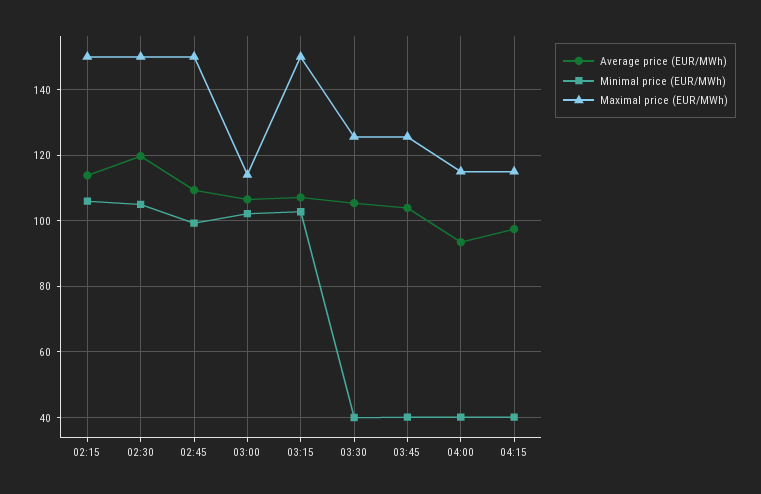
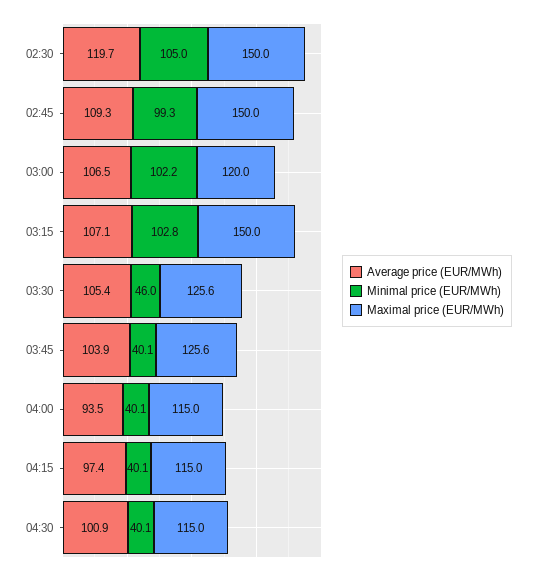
Average price (EUR/MWh), 02:15: 114 -> none
Minimal price (EUR/MWh), 02:15: 106 -> none
Maximal price (EUR/MWh), 02:15: 150 -> none
Maximal price (EUR/MWh), 03:00: 114 -> 120
Minimal price (EUR/MWh), 03:30: 40 -> 46
Average price (EUR/MWh), 04:30: none -> 100.9
Minimal price (EUR/MWh), 04:30: none -> 40.1
Maximal price (EUR/MWh), 04:30: none -> 115

